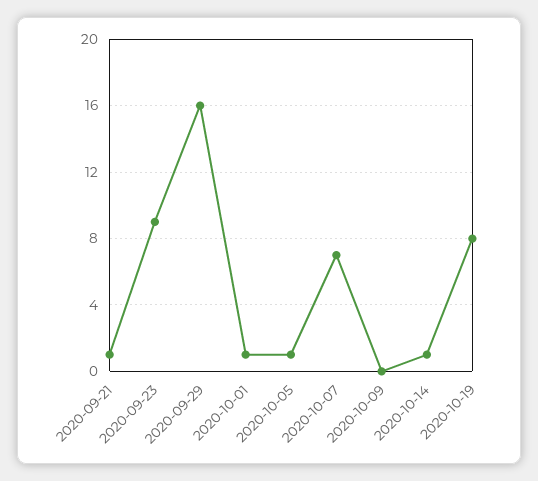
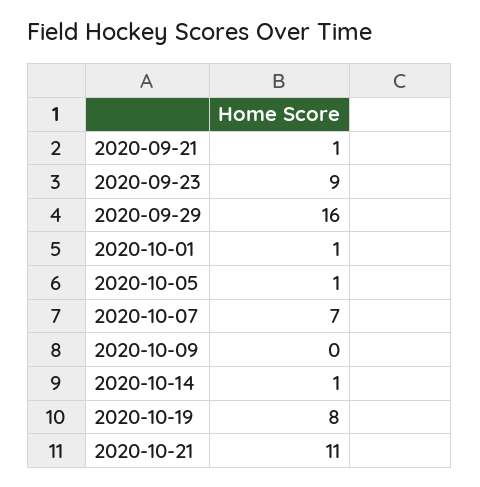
2020-10-21: none -> 11

